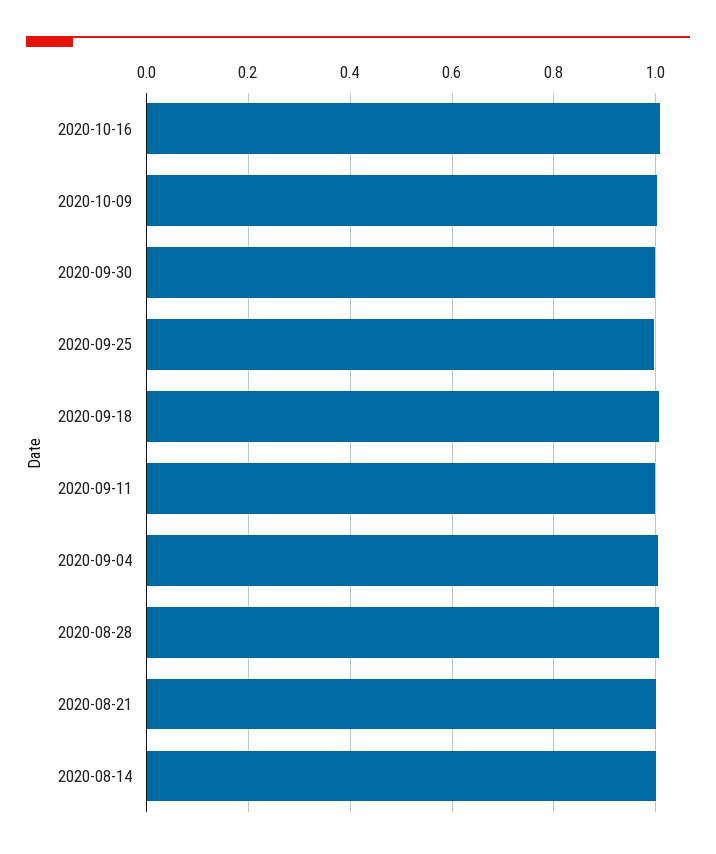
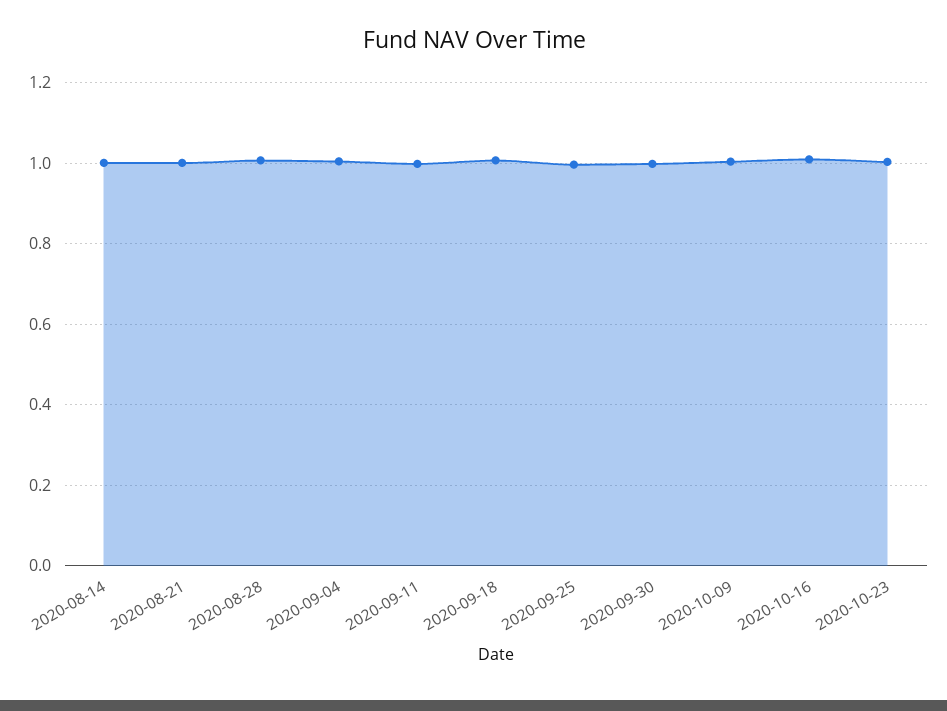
2020-10-23: none -> 1

